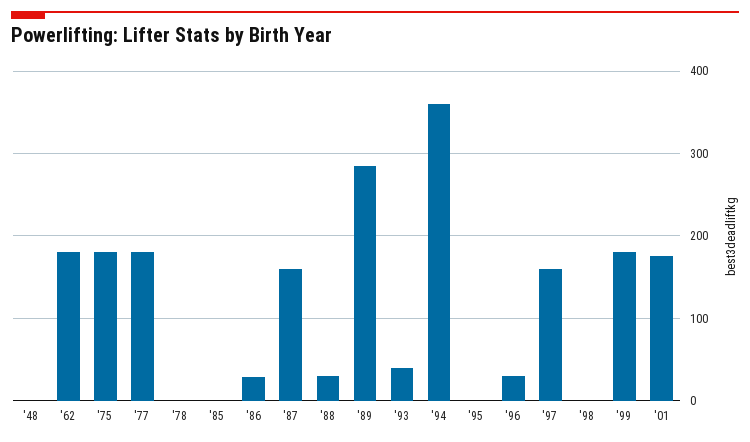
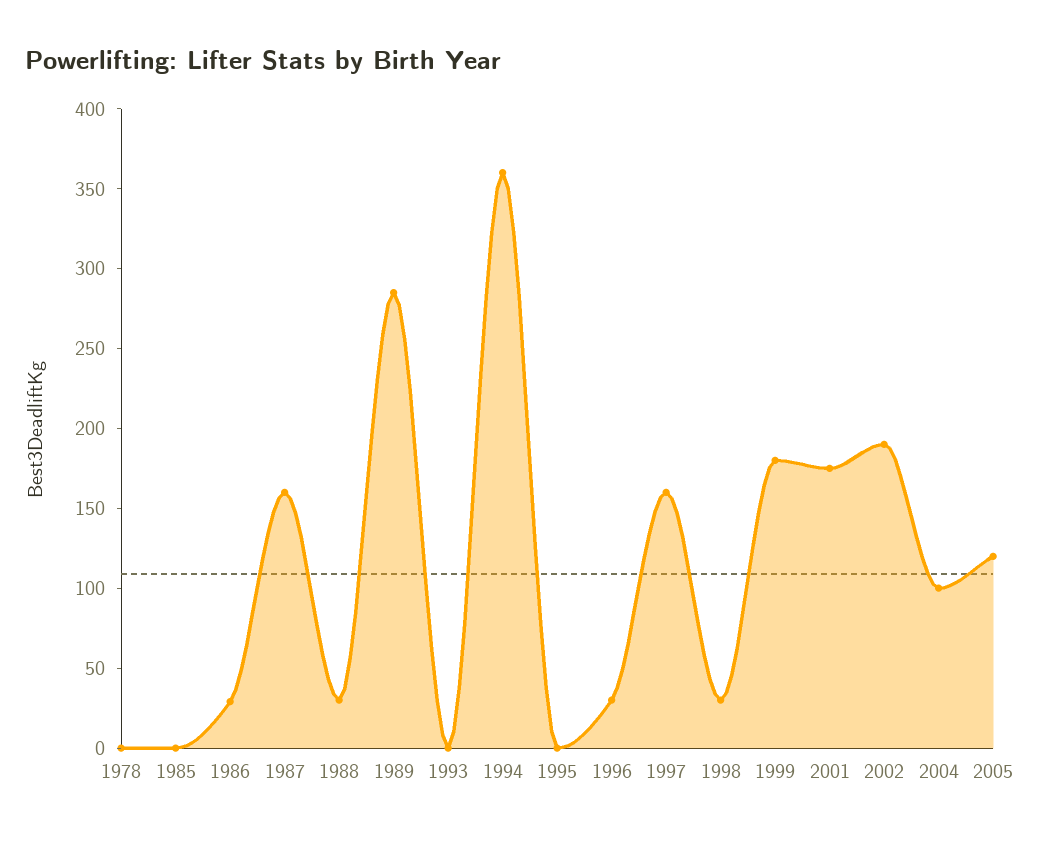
'48: 0 -> none
'62: 180 -> none
'75: 180 -> none
'77: 180 -> none
'93: 40 -> 0
'98: 0 -> 30
2002: none -> 190
2004: none -> 100
2005: none -> 120

